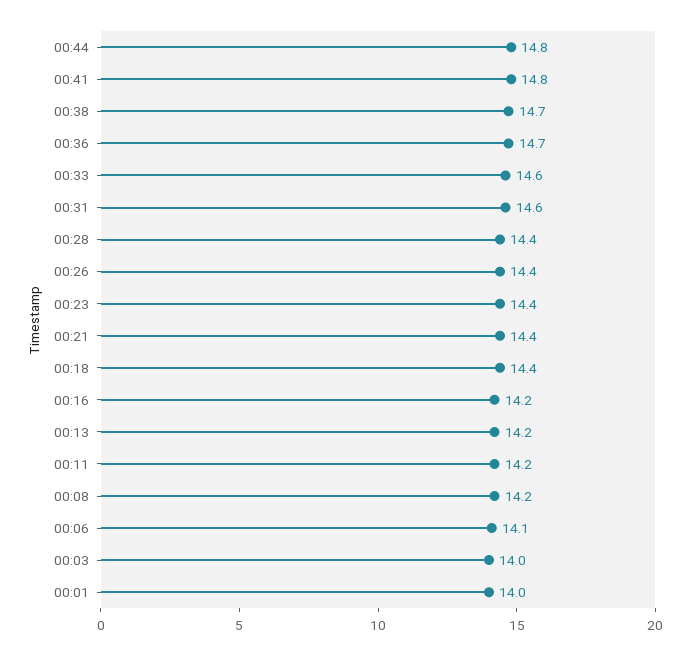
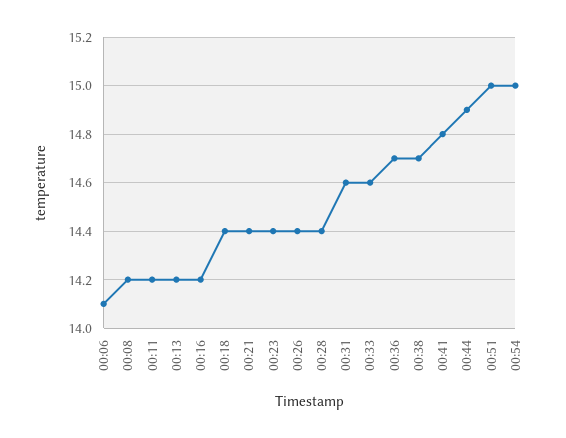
00:44: 14.8 -> 14.9
00:03: 14 -> none
00:01: 14 -> none
00:51: none -> 15
00:54: none -> 15

